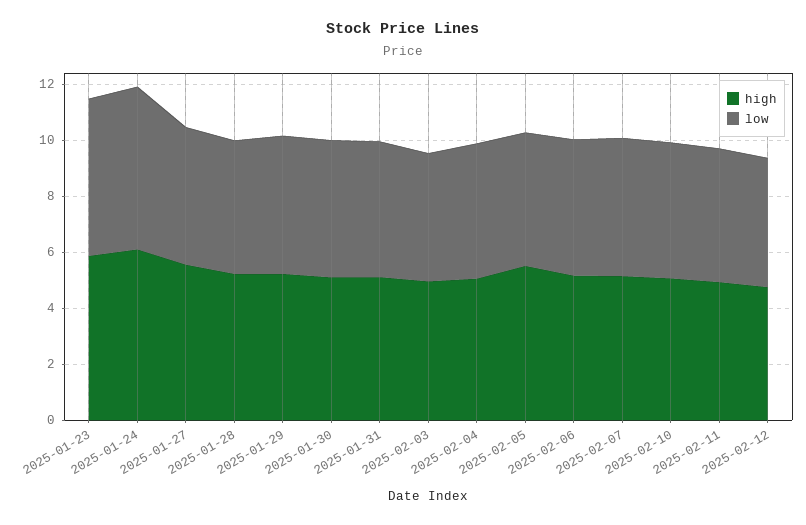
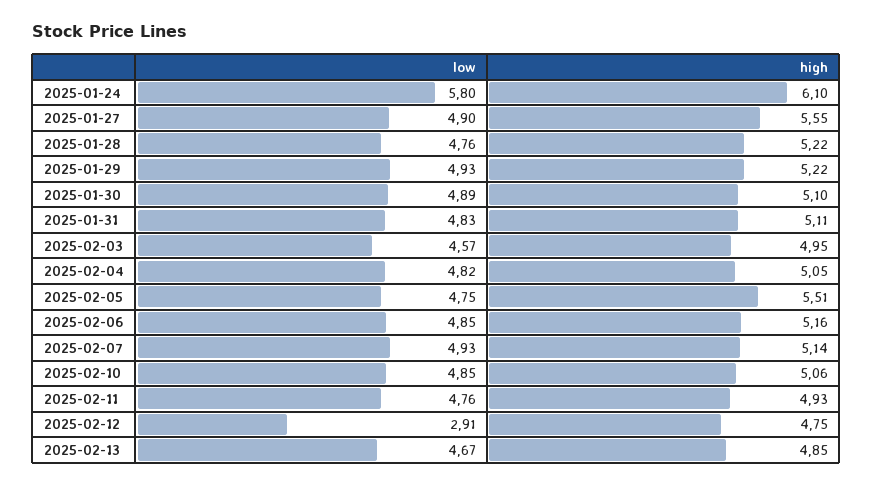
high, 2025-01-23: 6 -> none
low, 2025-01-23: 5.5 -> none
low, 2025-02-12: 4.5 -> 2.91
low, 2025-02-13: none -> 4.67
high, 2025-02-13: none -> 4.85

